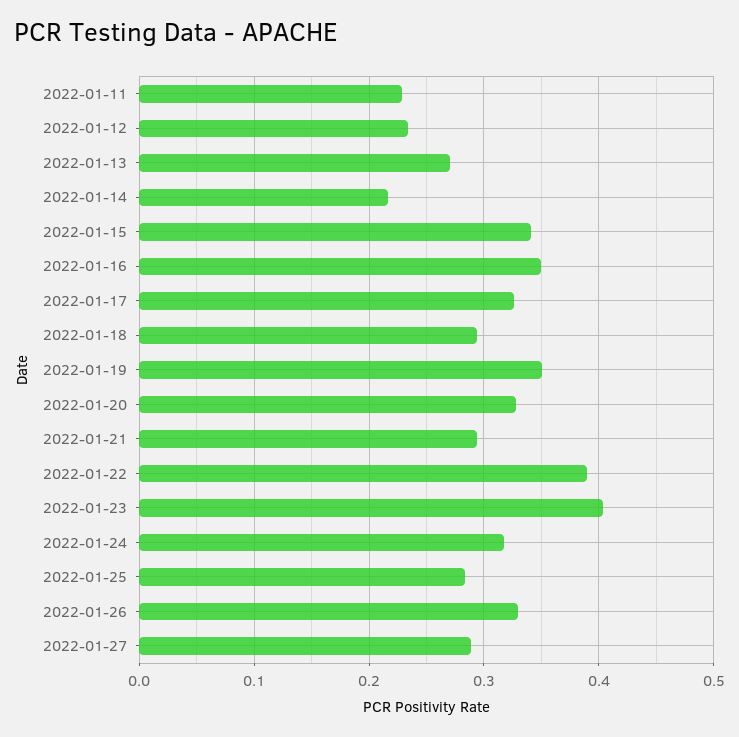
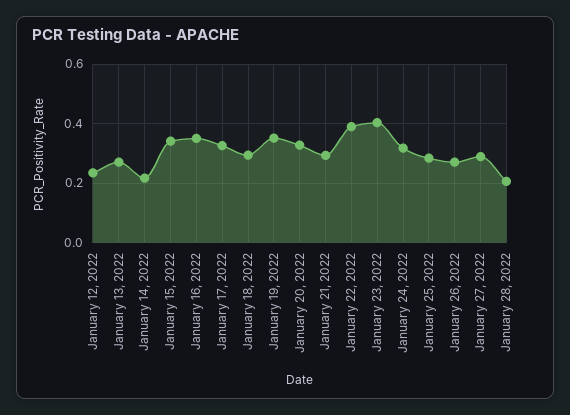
2022-01-11: 0.23 -> none
2022-01-26: 0.33 -> 0.275
January 28, 2022: none -> 0.2

